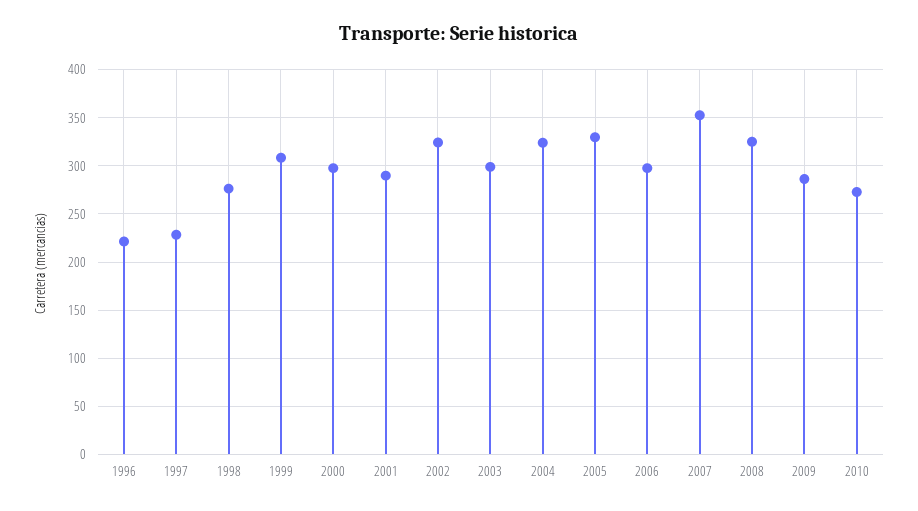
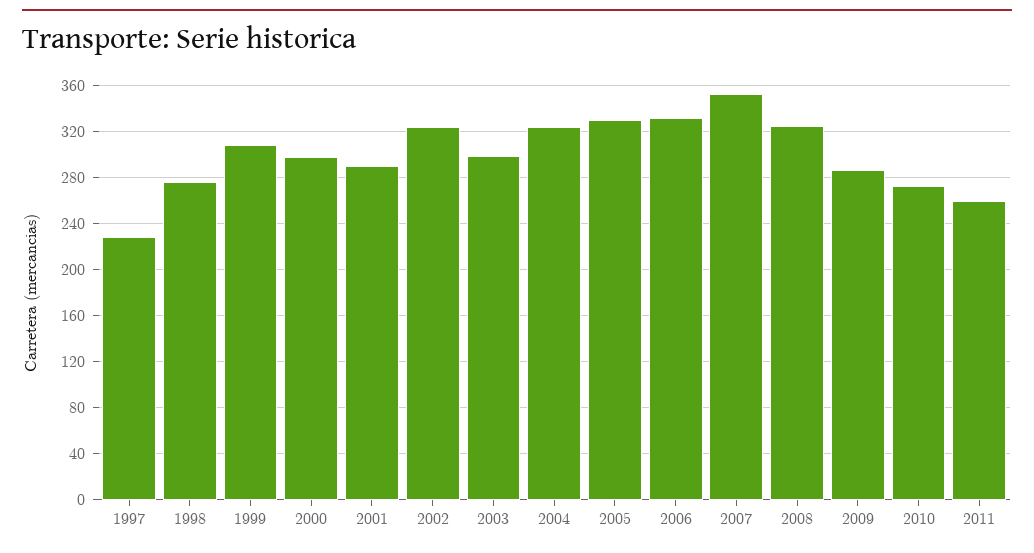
1996: 220 -> none
2006: 300 -> 330
2011: none -> 260

